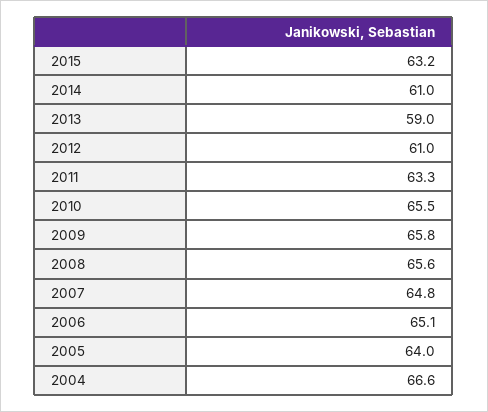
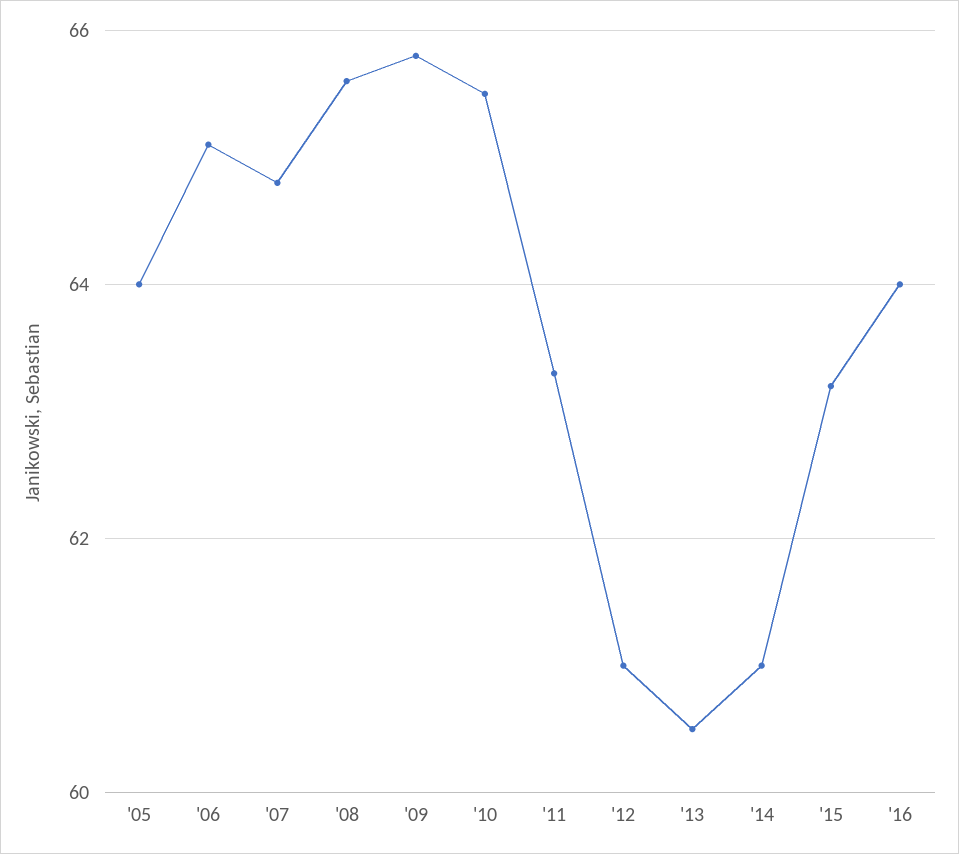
2013: 59 -> 60.5
2004: 66.6 -> none
'16: none -> 64

